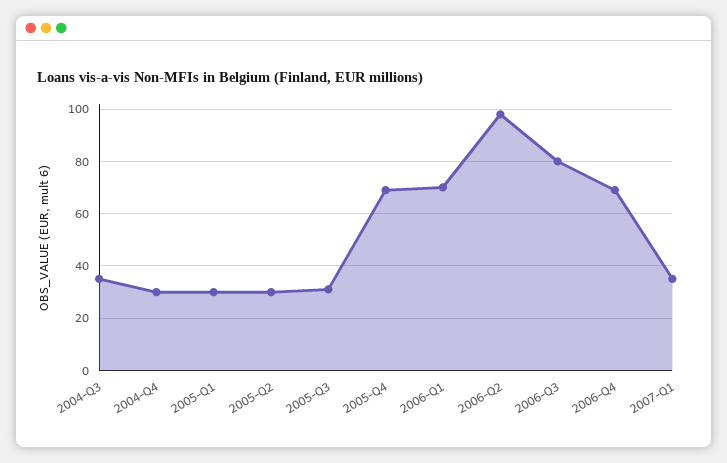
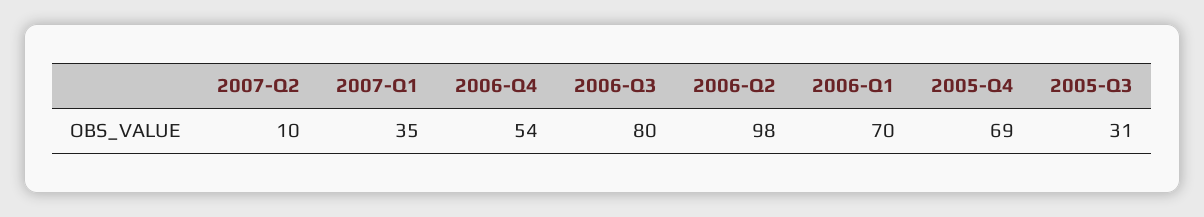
2004-Q3: 35 -> none
2004-Q4: 30 -> none
2005-Q1: 30 -> none
2005-Q2: 30 -> none
2006-Q4: 70 -> 54
2007-Q2: none -> 10

